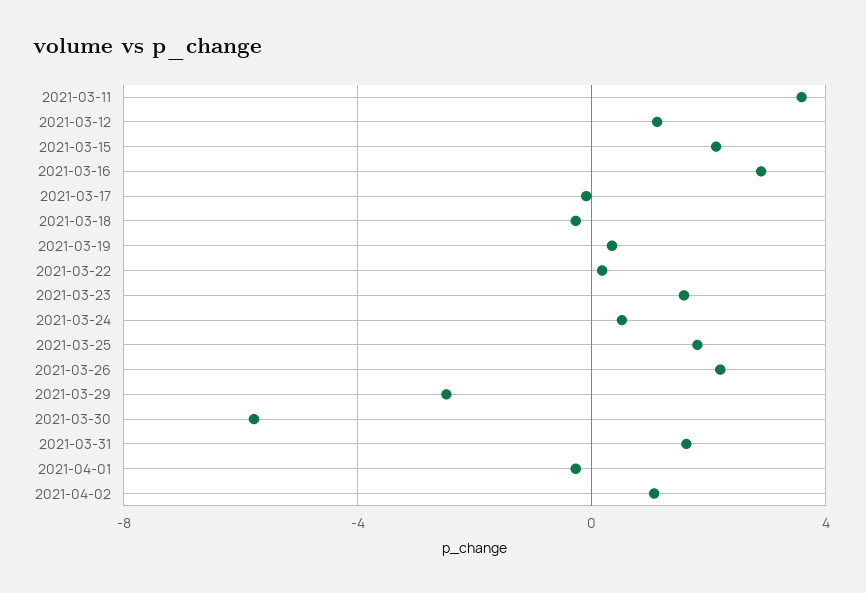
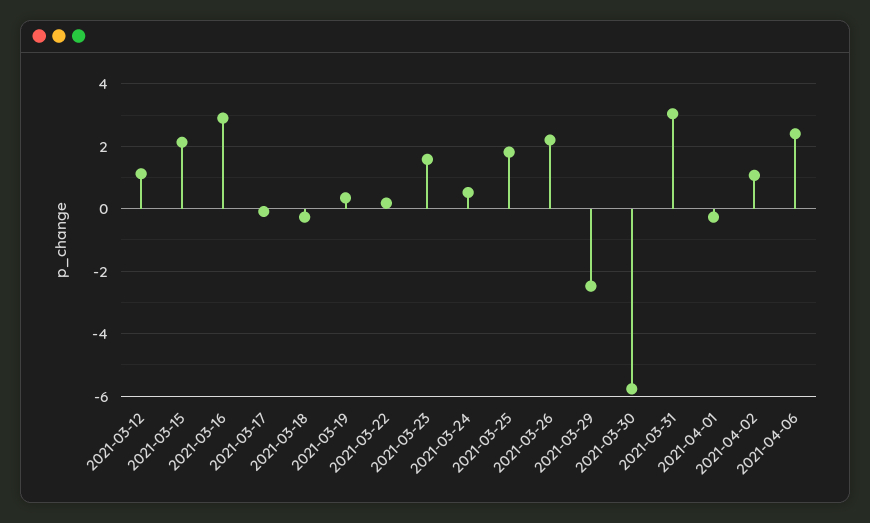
2021-03-11: 3.5 -> none
2021-03-31: 1.5 -> 3
2021-04-06: none -> 2.4

